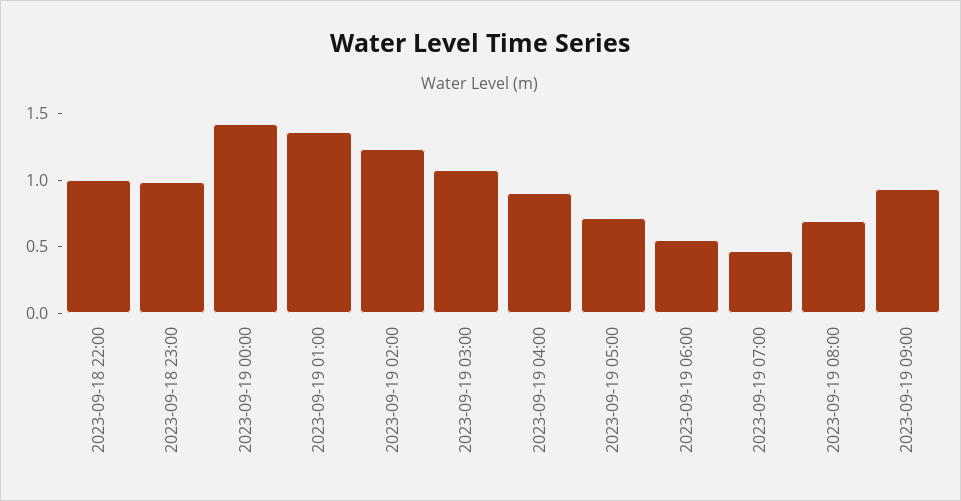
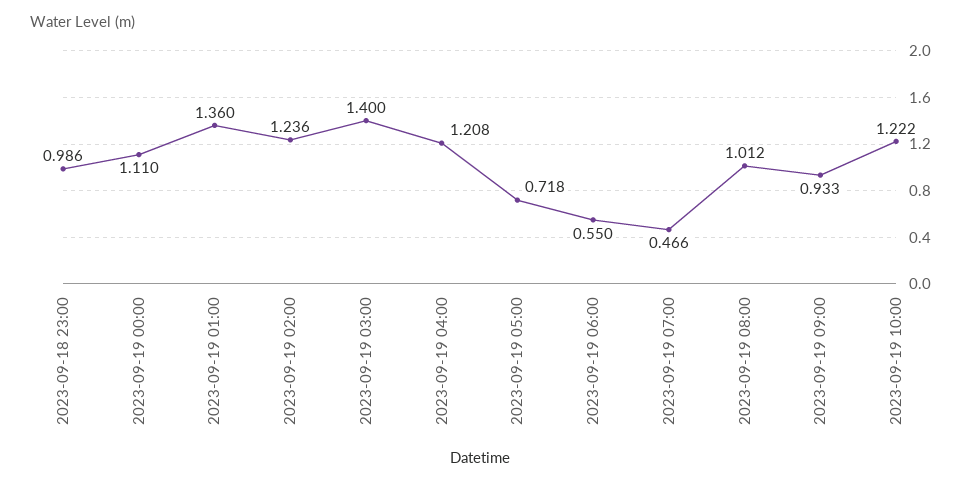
2023-09-18 22:00: 1 -> none
2023-09-19 00:00: 1.4 -> 1.11
2023-09-19 03:00: 1.1 -> 1.4
2023-09-19 04:00: 0.9 -> 1.208
2023-09-19 08:00: 0.7 -> 1.012
2023-09-19 10:00: none -> 1.222

